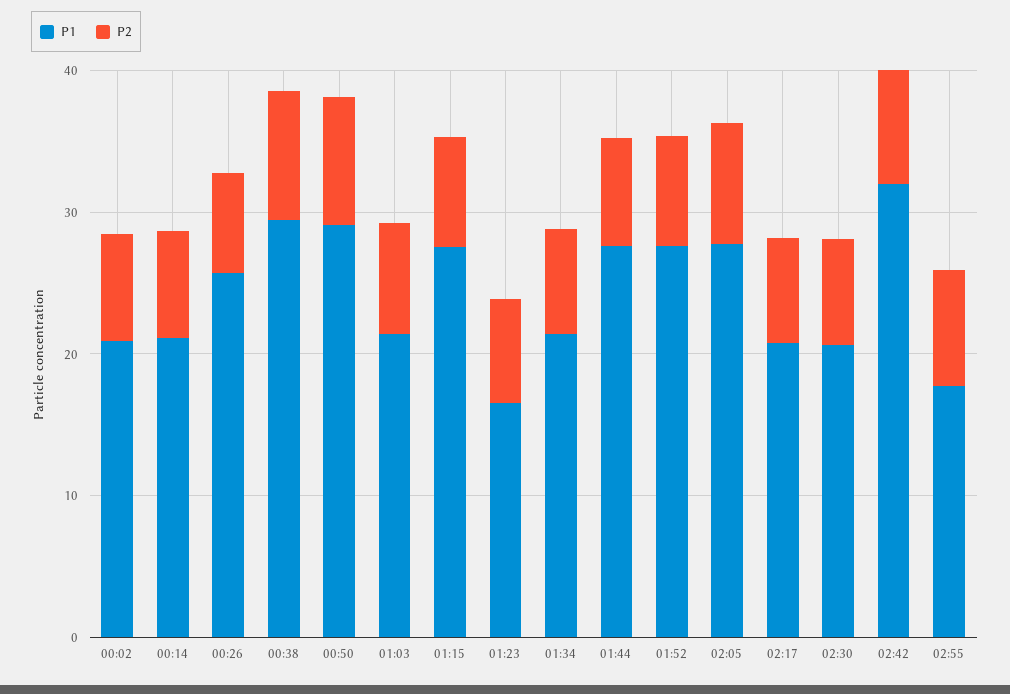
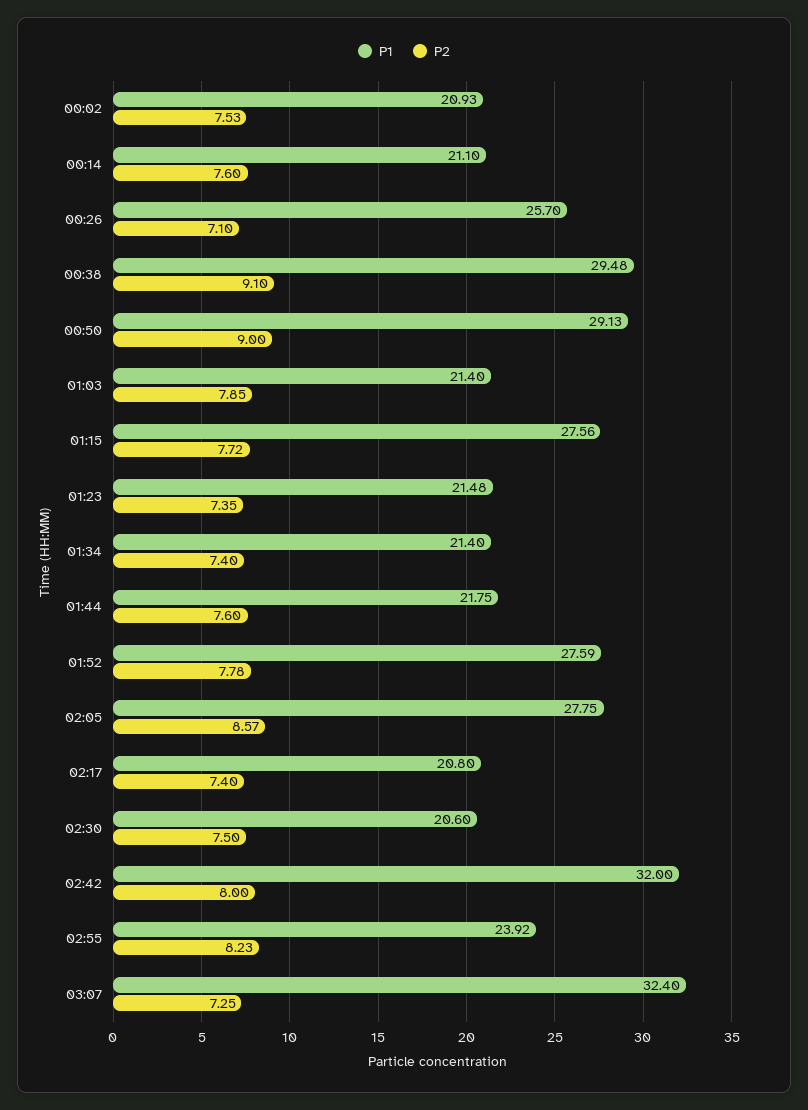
P1, 01:23: 16 -> 21.48
P1, 01:44: 28 -> 21.75
P1, 02:55: 18 -> 23.92
P1, 03:07: none -> 32.4
P2, 03:07: none -> 7.25

